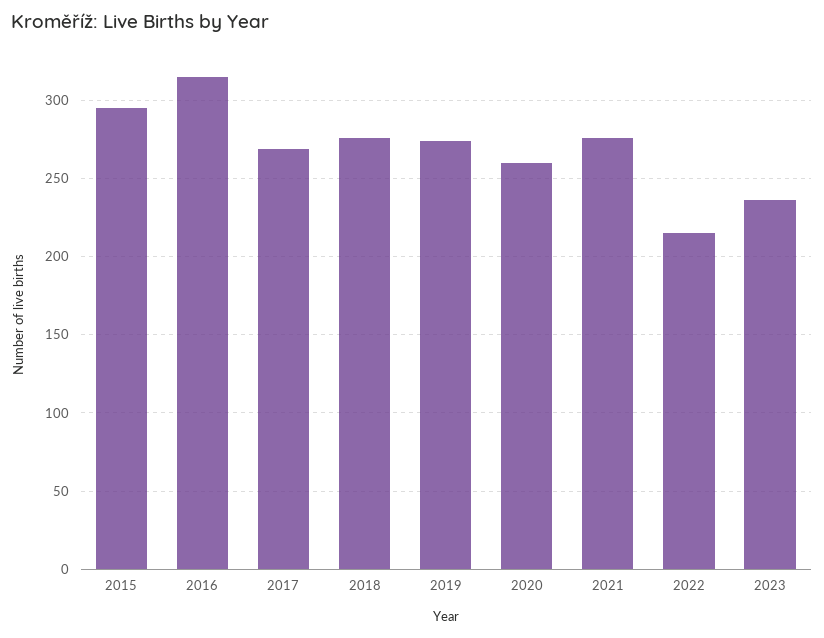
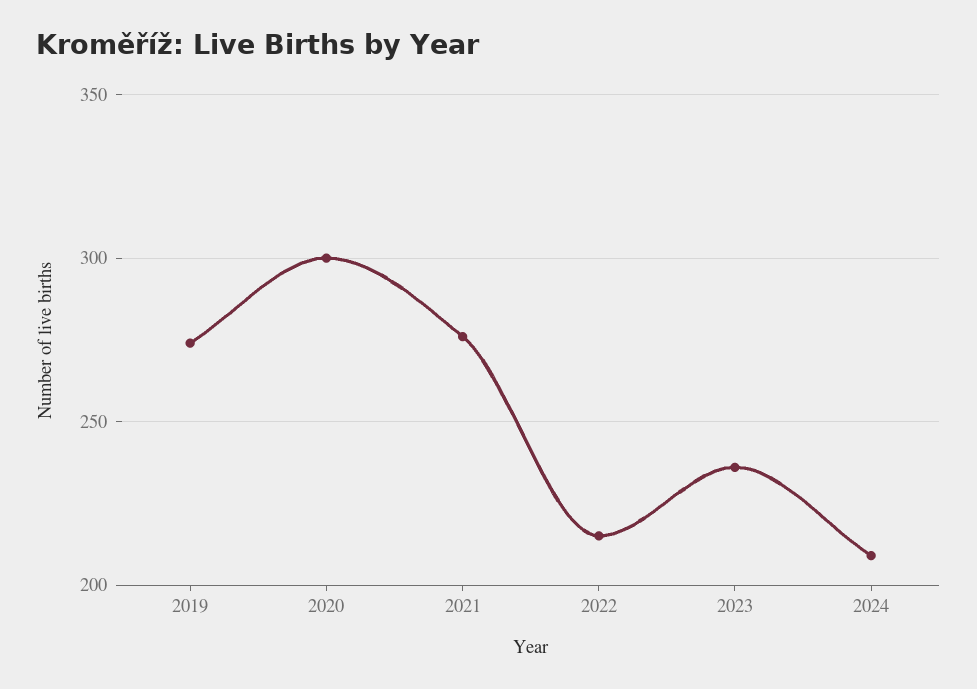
2015: 295 -> none
2016: 315 -> none
2017: 270 -> none
2018: 275 -> none
2020: 260 -> 300
2024: none -> 210

